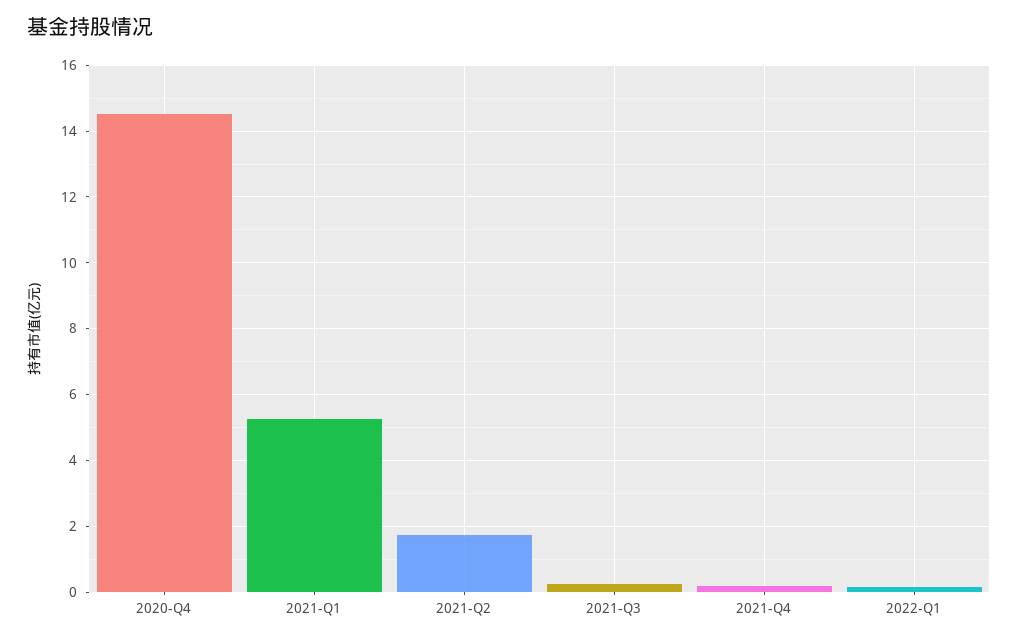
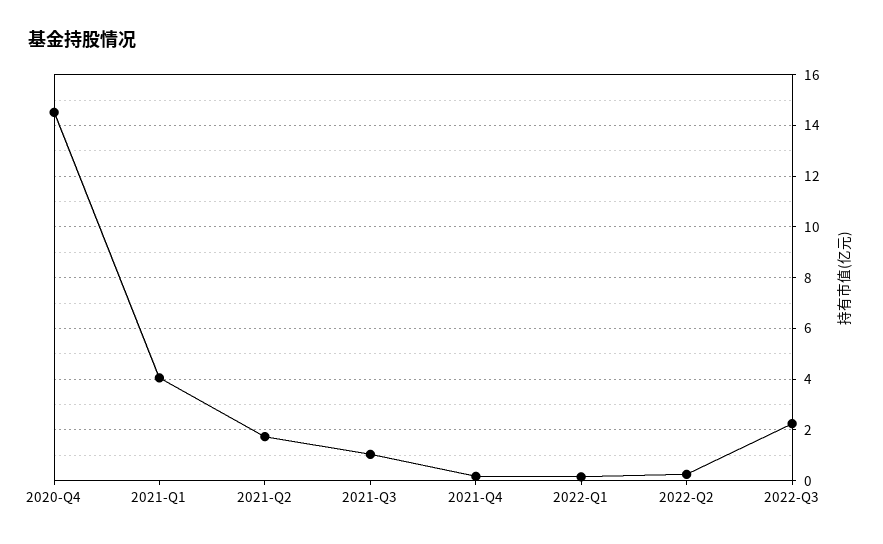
2021-Q1: 5.2 -> 4
2021-Q3: 0.2 -> 1
2022-Q2: none -> 0.25
2022-Q3: none -> 2.25

